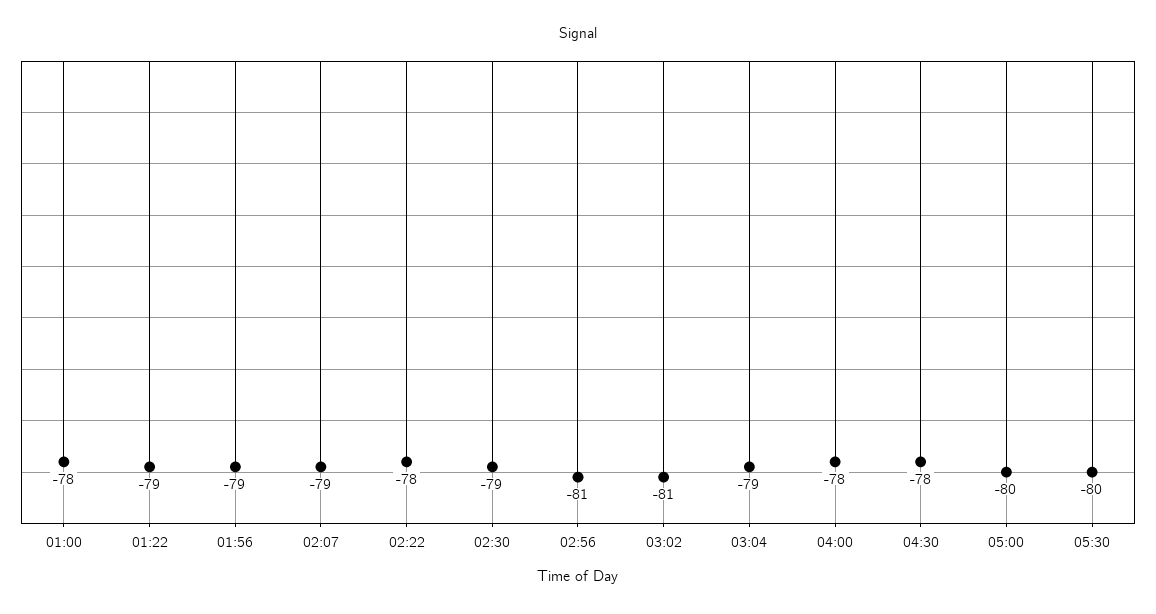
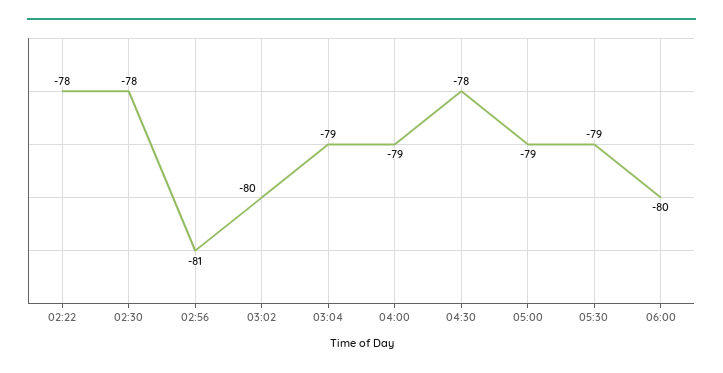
01:00: -78 -> none
01:22: -79 -> none
01:56: -79 -> none
02:07: -79 -> none
02:30: -79 -> -78
03:02: -81 -> -80
04:00: -78 -> -79
05:00: -80 -> -79
05:30: -80 -> -79
06:00: none -> -80

